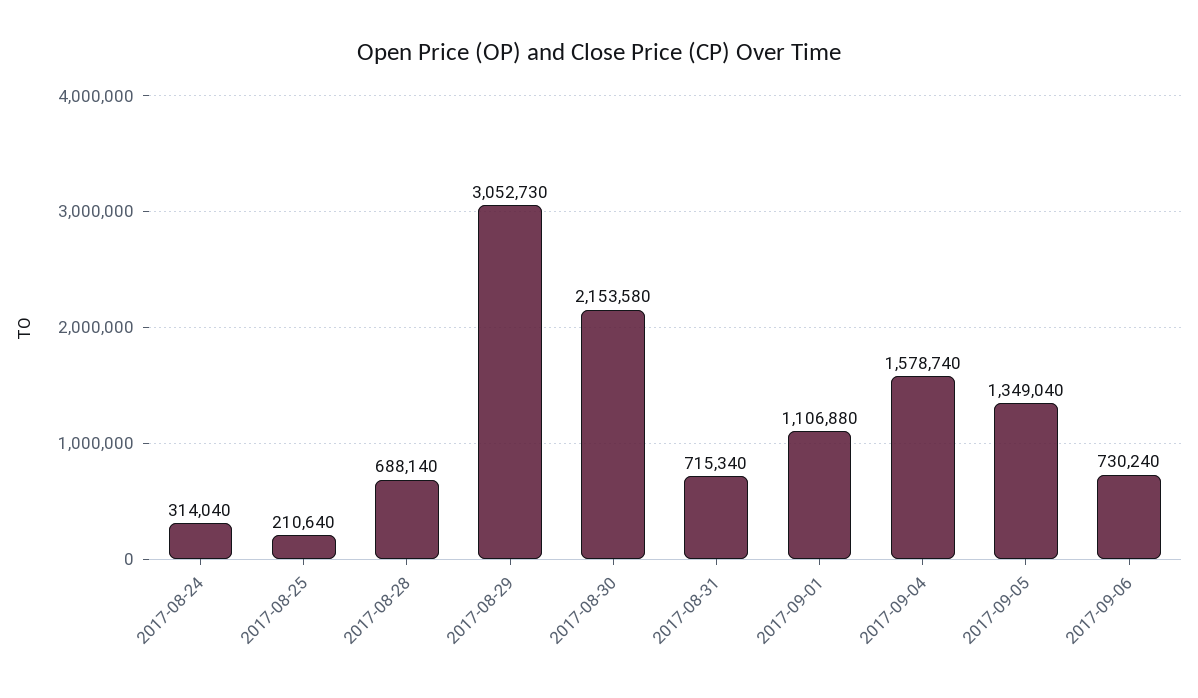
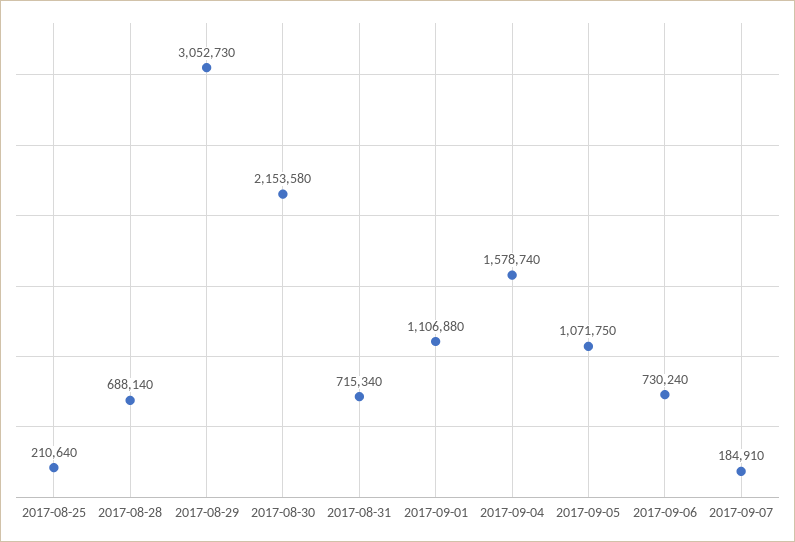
2017-08-24: 314040 -> none
2017-09-05: 1349040 -> 1071750
2017-09-07: none -> 184910

